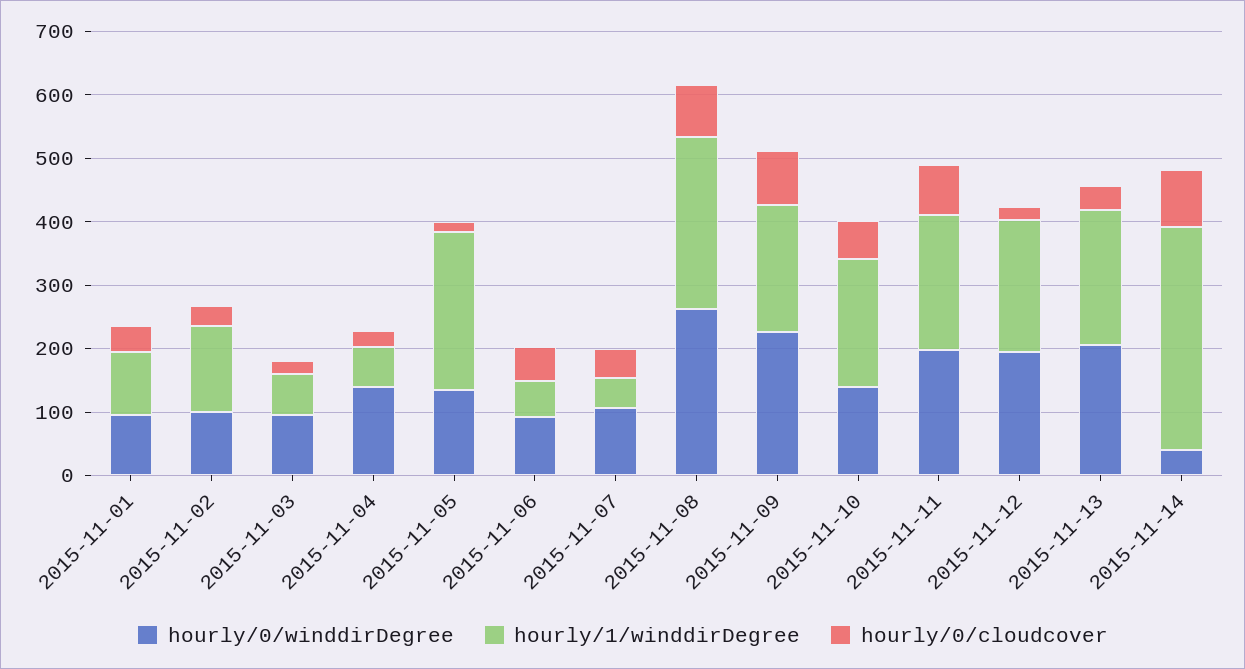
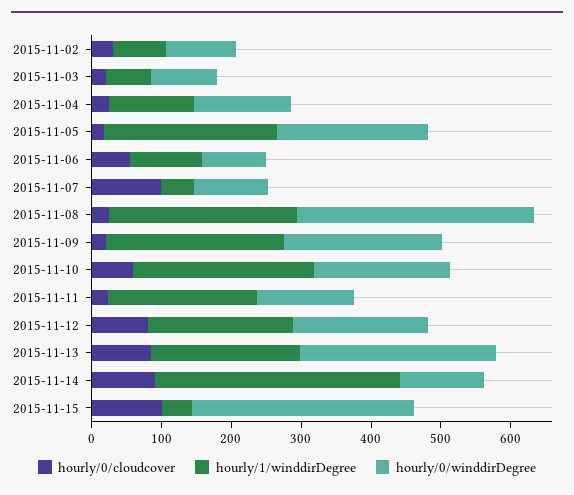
hourly/0/winddirDegree, 2015-11-01: 100 -> none
hourly/1/winddirDegree, 2015-11-01: 100 -> none
hourly/0/cloudcover, 2015-11-01: 40 -> none
hourly/1/winddirDegree, 2015-11-02: 140 -> 80
hourly/1/winddirDegree, 2015-11-04: 60 -> 120
hourly/0/winddirDegree, 2015-11-05: 140 -> 220
hourly/1/winddirDegree, 2015-11-06: 60 -> 100
hourly/0/cloudcover, 2015-11-07: 40 -> 100
hourly/0/winddirDegree, 2015-11-08: 260 -> 340
hourly/0/cloudcover, 2015-11-08: 80 -> 20
hourly/1/winddirDegree, 2015-11-09: 200 -> 260
hourly/0/cloudcover, 2015-11-09: 80 -> 20
hourly/0/winddirDegree, 2015-11-10: 140 -> 200
hourly/1/winddirDegree, 2015-11-10: 200 -> 260
hourly/0/winddirDegree, 2015-11-11: 200 -> 140
hourly/0/cloudcover, 2015-11-11: 80 -> 20
hourly/0/cloudcover, 2015-11-12: 20 -> 80
hourly/0/winddirDegree, 2015-11-13: 200 -> 280
hourly/0/cloudcover, 2015-11-13: 40 -> 80
hourly/0/winddirDegree, 2015-11-14: 40 -> 120
hourly/0/cloudcover, 2015-11-15: none -> 100
hourly/1/winddirDegree, 2015-11-15: none -> 40
hourly/0/winddirDegree, 2015-11-15: none -> 320

